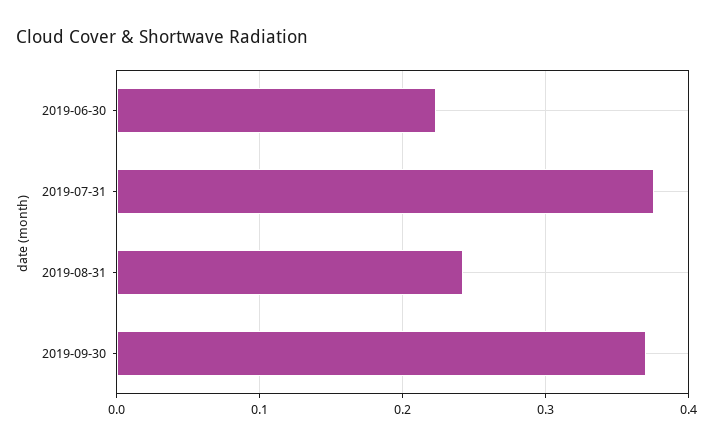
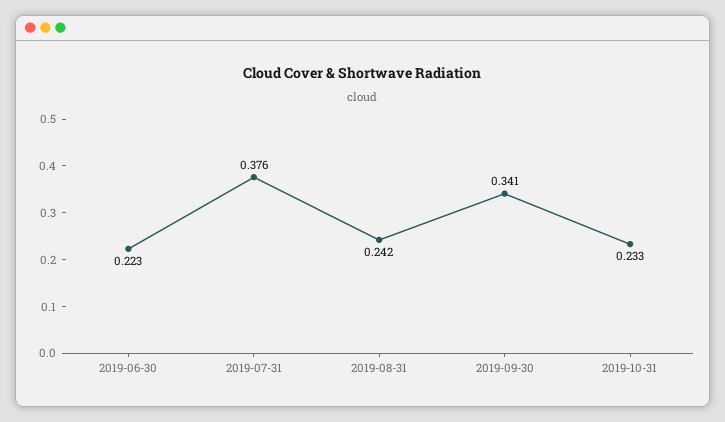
2019-09-30: 0.37 -> 0.341
2019-10-31: none -> 0.233

